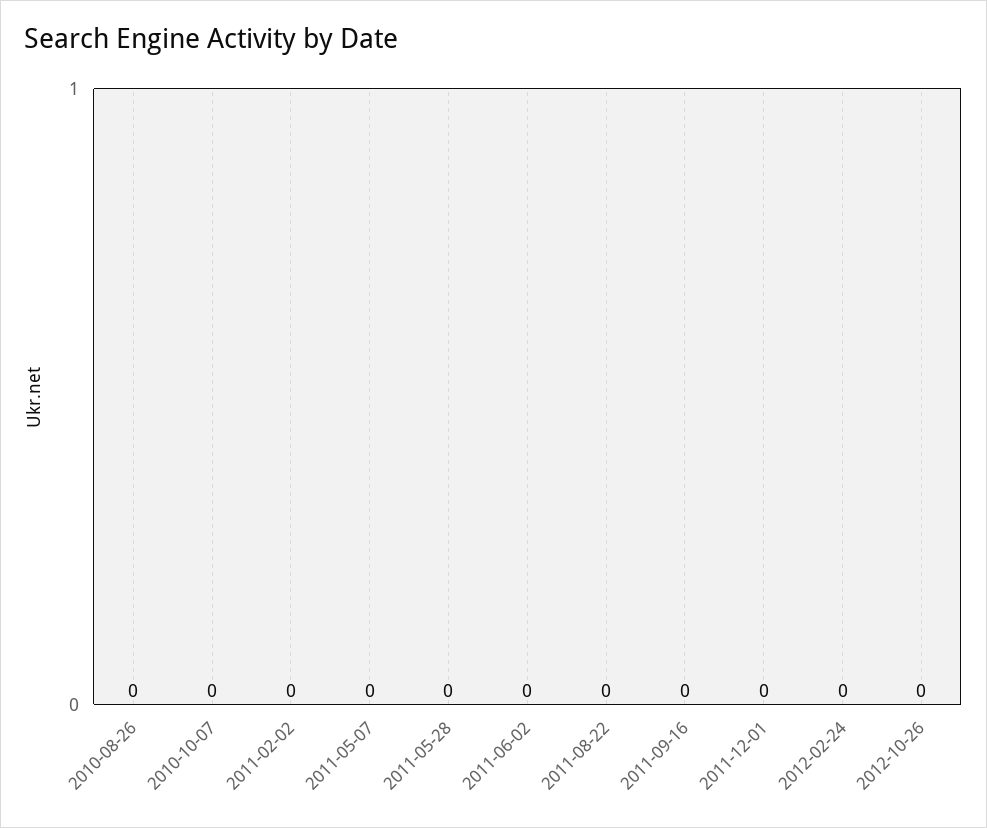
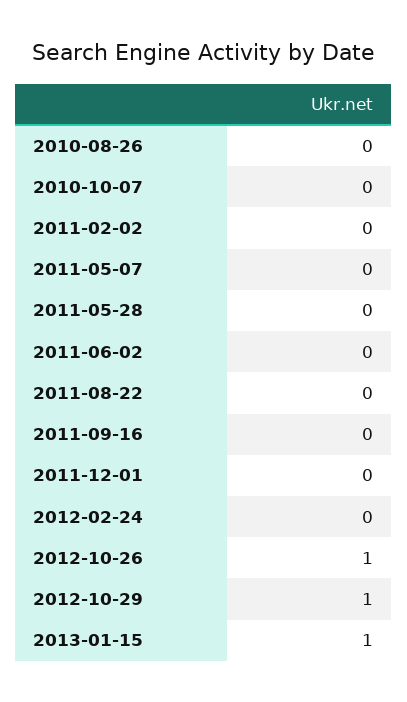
2012-10-26: 0 -> 1
2012-10-29: none -> 1
2013-01-15: none -> 1

